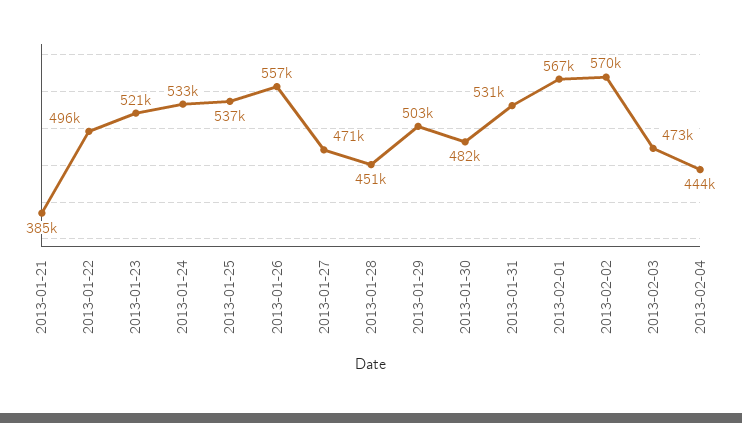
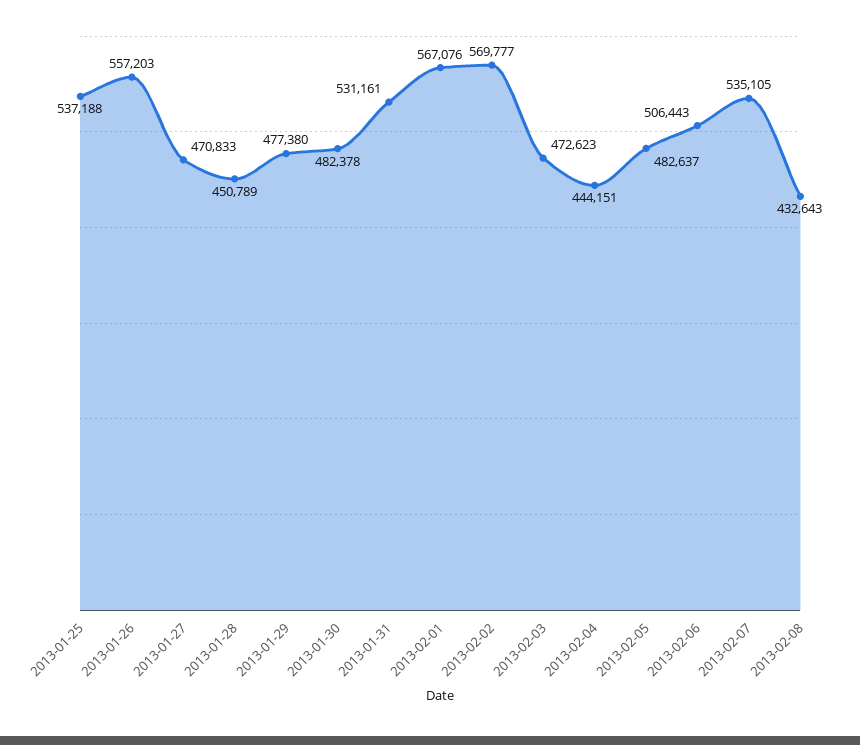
2013-01-21: 385000 -> none
2013-01-22: 496000 -> none
2013-01-23: 521000 -> none
2013-01-24: 533000 -> none
2013-01-29: 503000 -> 477380
2013-02-05: none -> 482637
2013-02-06: none -> 506443
2013-02-07: none -> 535105
2013-02-08: none -> 432643

